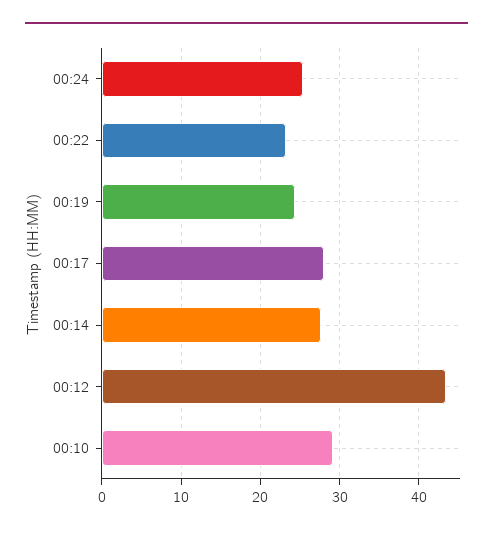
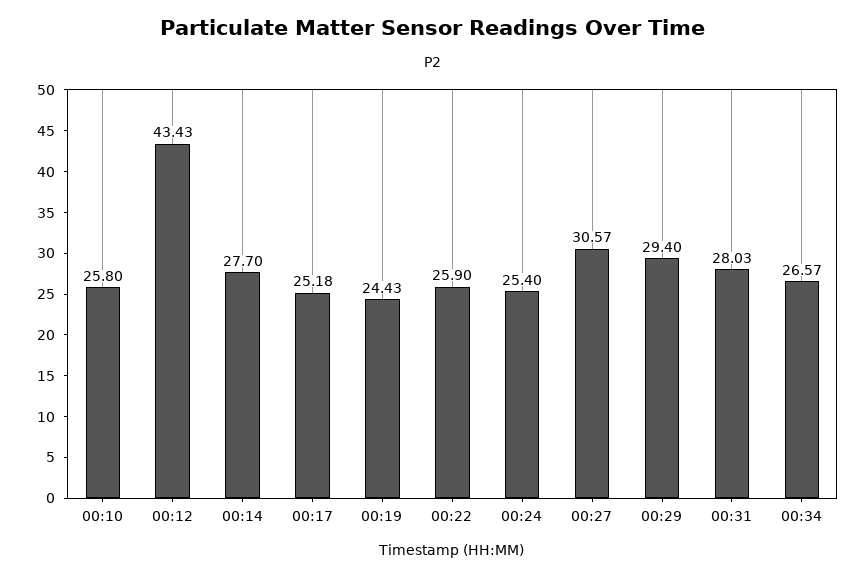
00:22: 23 -> 25.9
00:17: 28 -> 25.18
00:10: 29 -> 25.8
00:27: none -> 30.57
00:29: none -> 29.4
00:31: none -> 28.03
00:34: none -> 26.57

